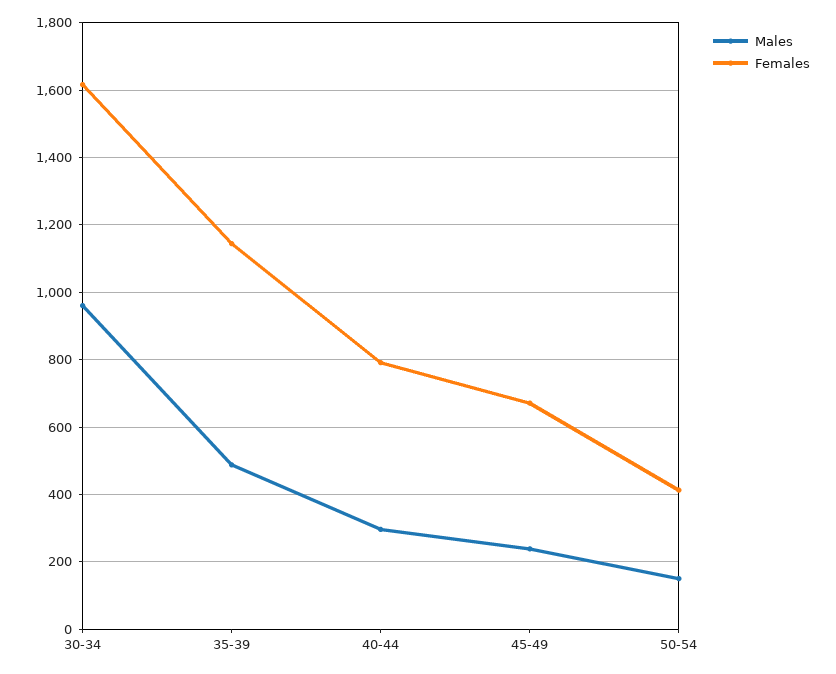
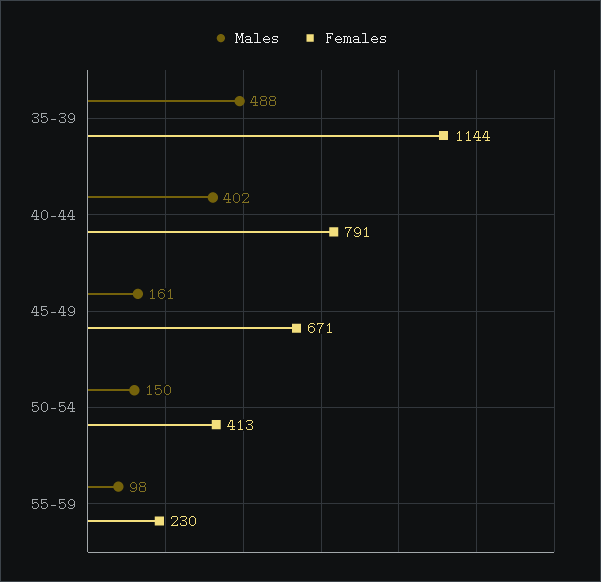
Males, 30-34: 960 -> none
Females, 30-34: 1620 -> none
Males, 40-44: 300 -> 402
Males, 45-49: 240 -> 161
Males, 55-59: none -> 98
Females, 55-59: none -> 230

